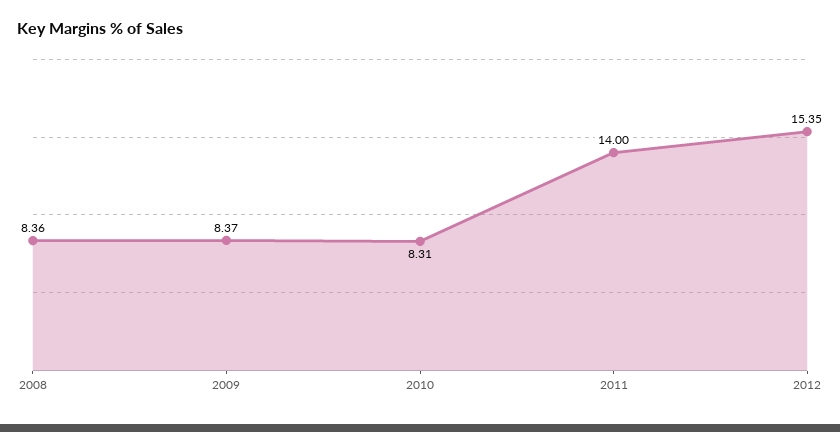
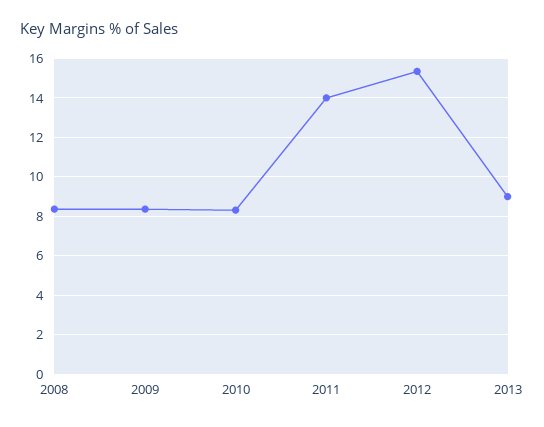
2013: none -> 9

